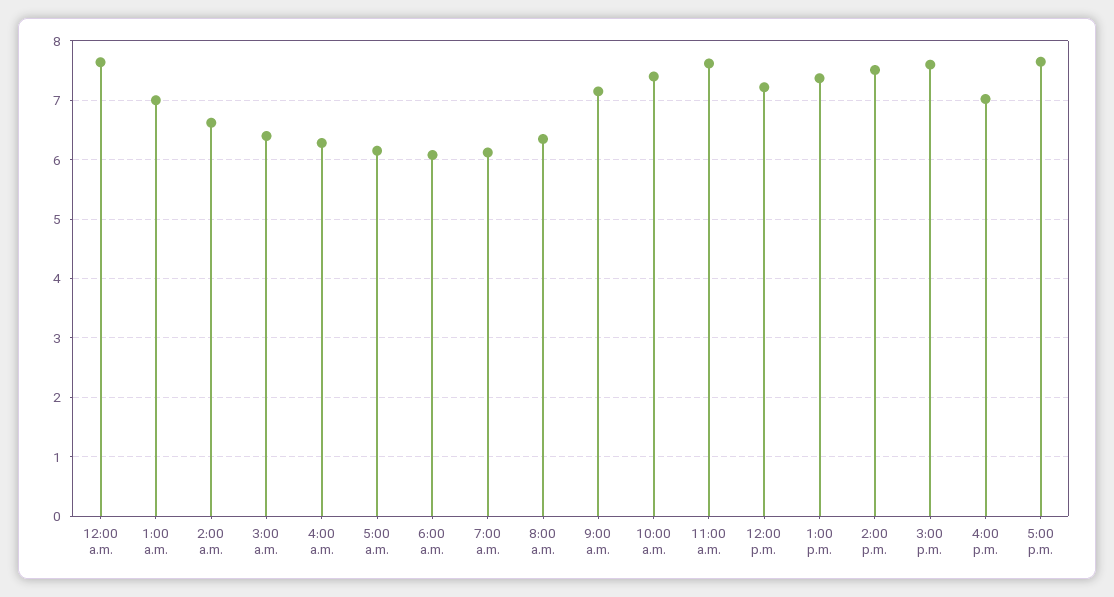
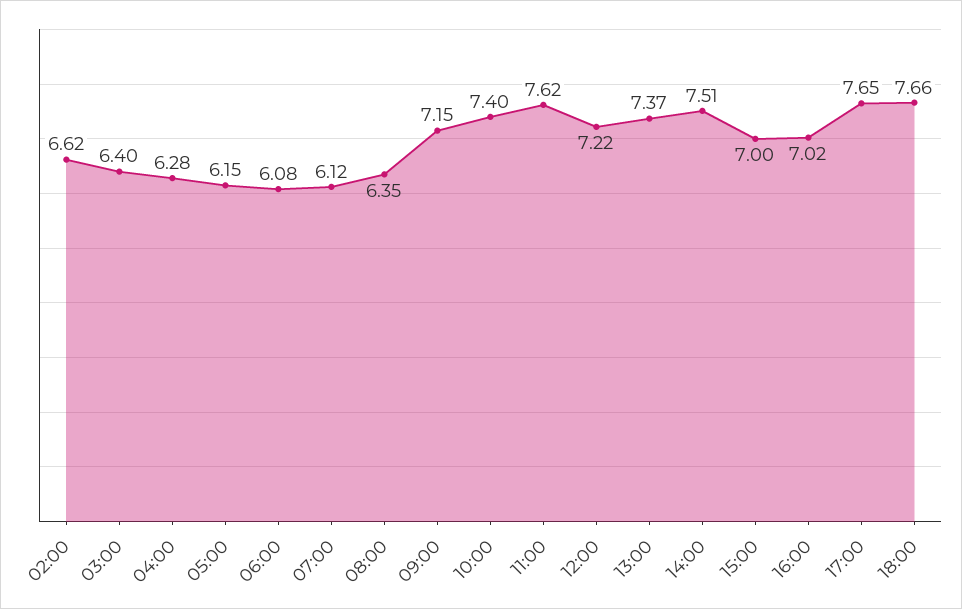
12:00 a.m.: 7.6 -> none
1:00 a.m.: 7 -> none
3:00 p.m.: 7.6 -> 7
18:00: none -> 7.66

